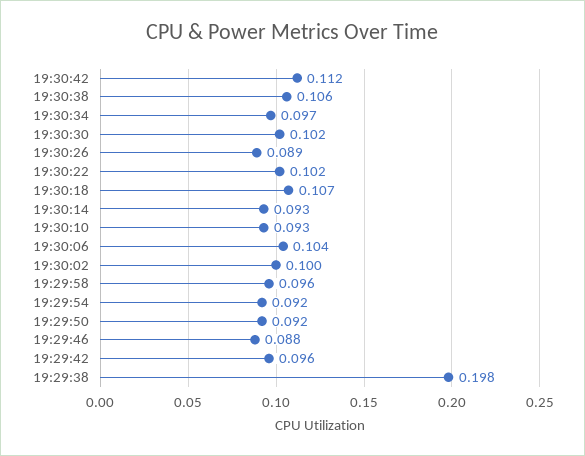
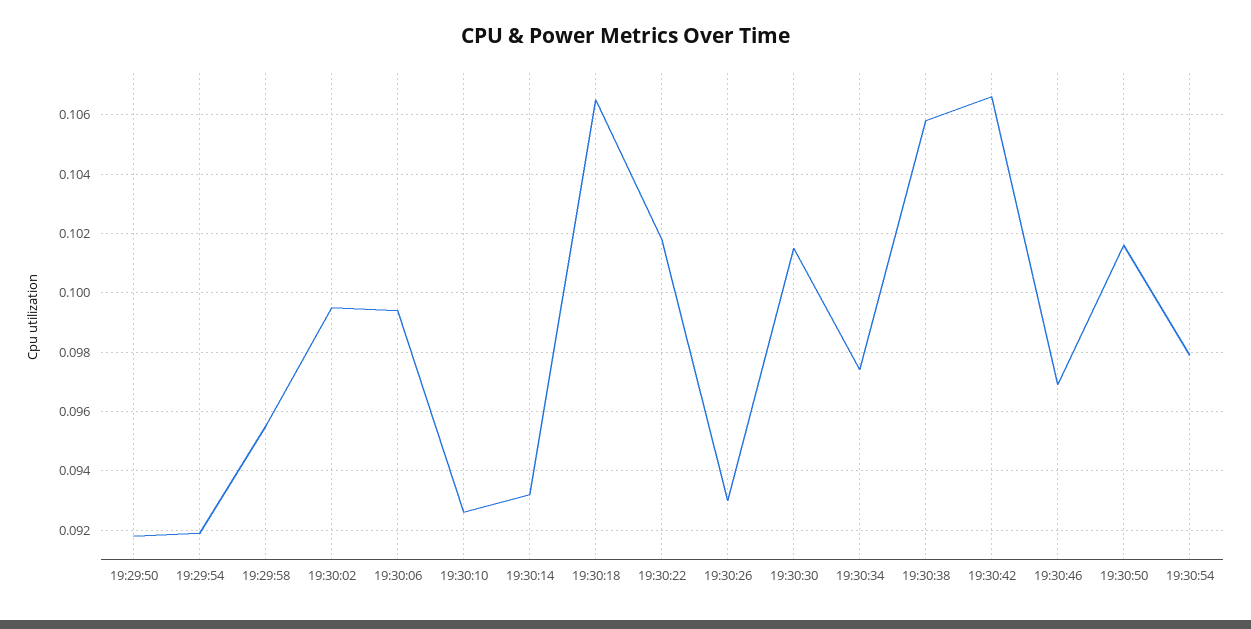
19:30:42: 0.112 -> 0.1065
19:30:26: 0.089 -> 0.093
19:30:06: 0.104 -> 0.0995
19:29:46: 0.088 -> none
19:29:42: 0.096 -> none
19:29:38: 0.198 -> none
19:30:46: none -> 0.097
19:30:50: none -> 0.1015
19:30:54: none -> 0.098

